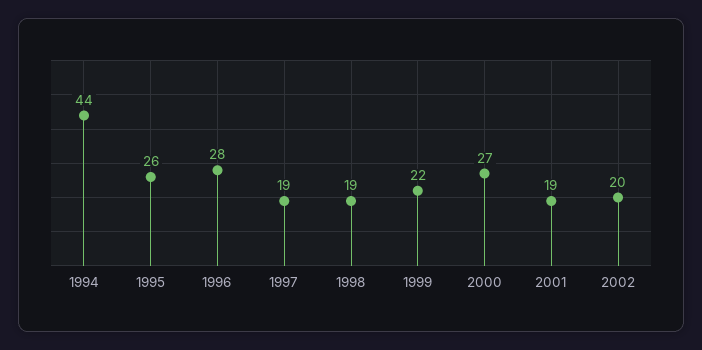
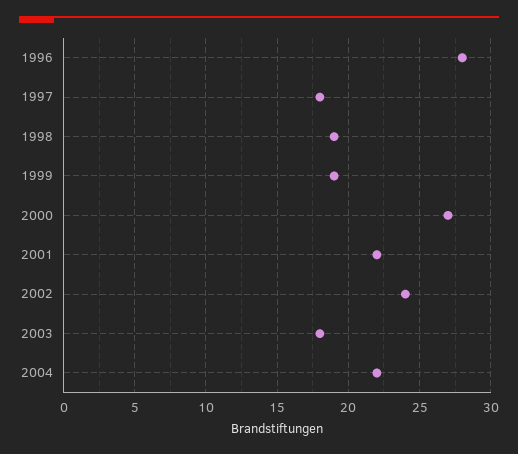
1994: 44 -> none
1995: 26 -> none
1997: 19 -> 18
1999: 22 -> 19
2001: 19 -> 22
2002: 20 -> 24
2003: none -> 18
2004: none -> 22

